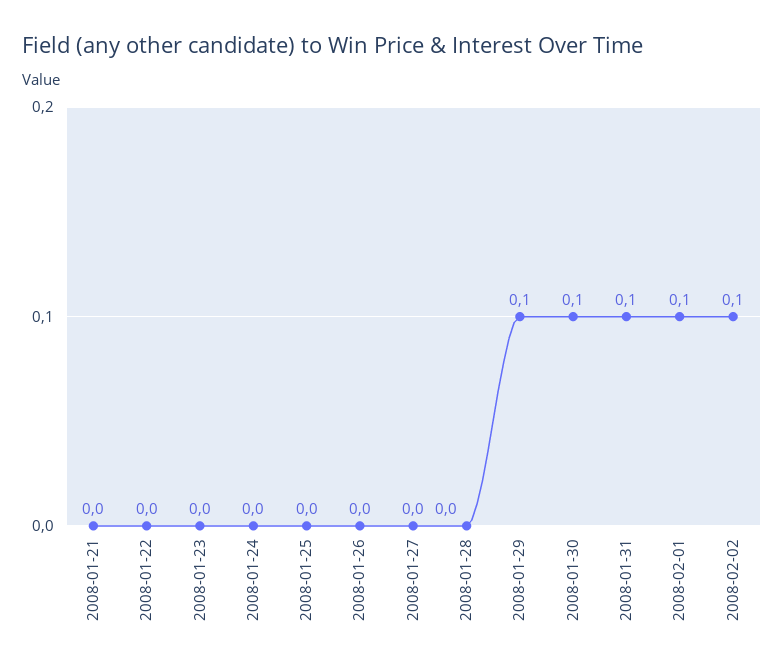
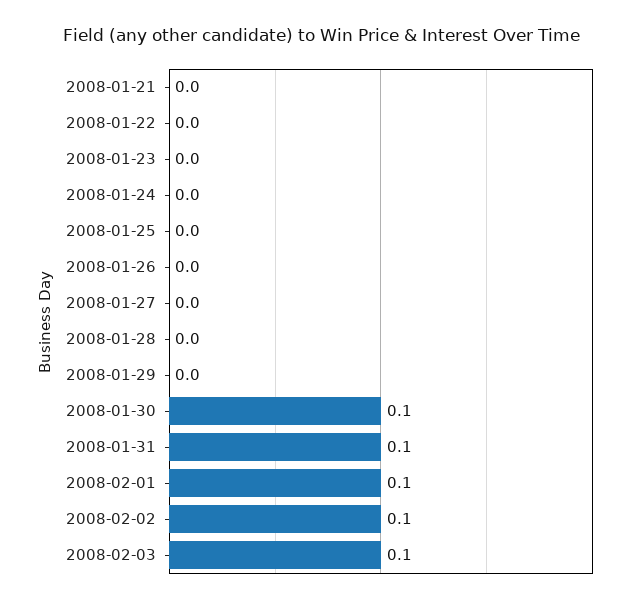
2008-01-29: 0.1 -> 0
2008-02-03: none -> 0.1

